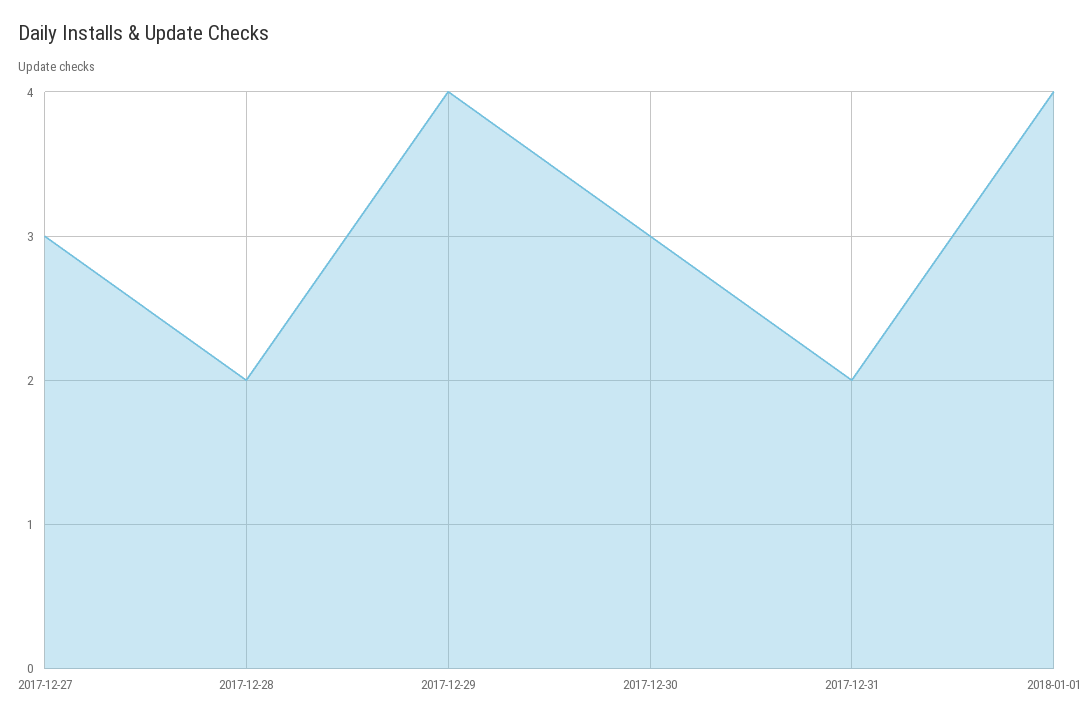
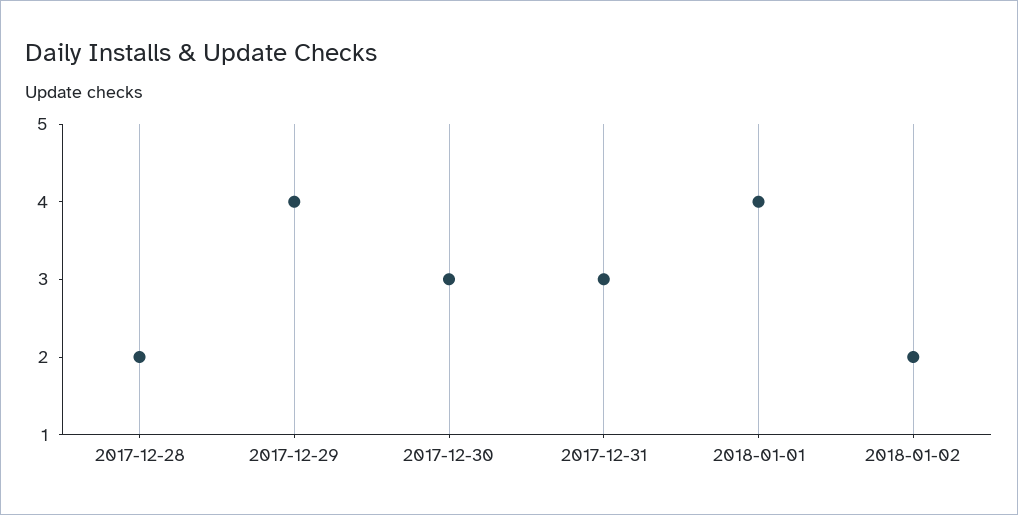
2017-12-27: 3 -> none
2017-12-31: 2 -> 3
2018-01-02: none -> 2

